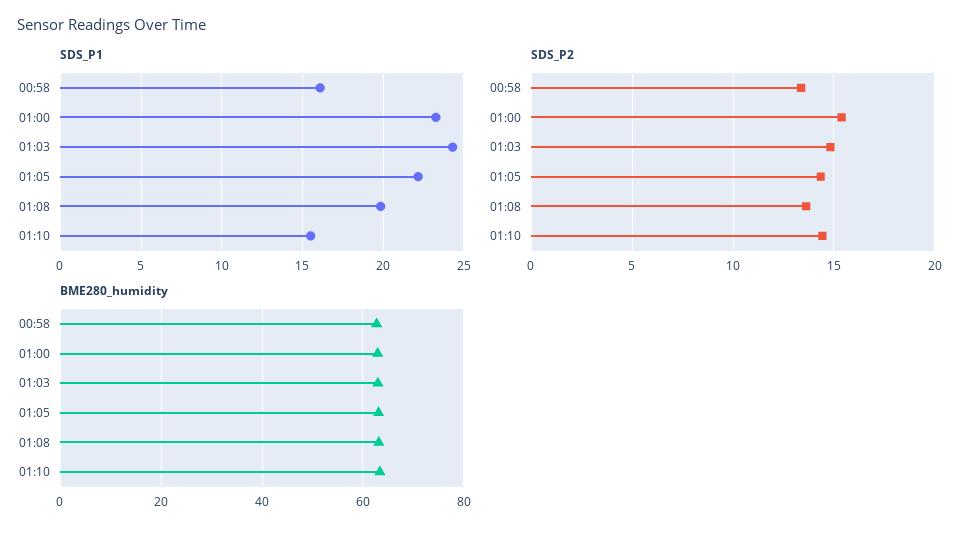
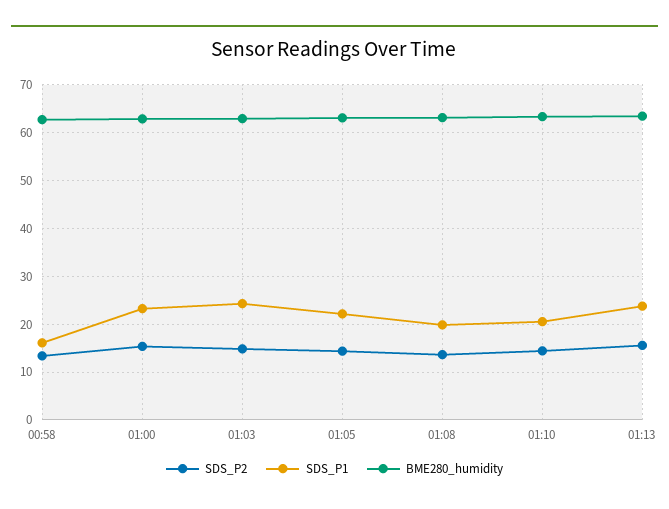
SDS_P1, 01:10: 15.5 -> 20
SDS_P2, 01:13: none -> 16
SDS_P1, 01:13: none -> 24
BME280_humidity, 01:13: none -> 64

